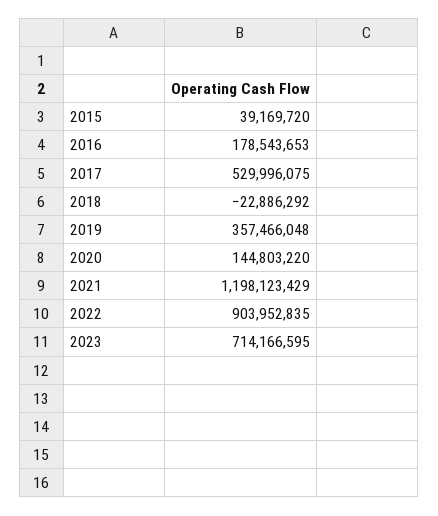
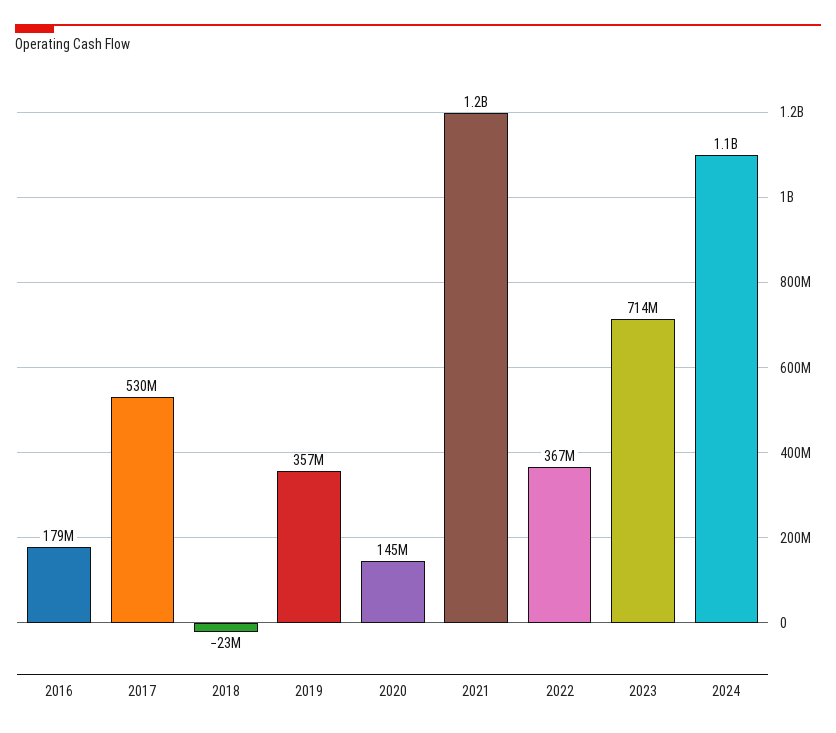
2015: 39169720 -> none
2022: 903952835 -> 367000000
2024: none -> 1100000000

